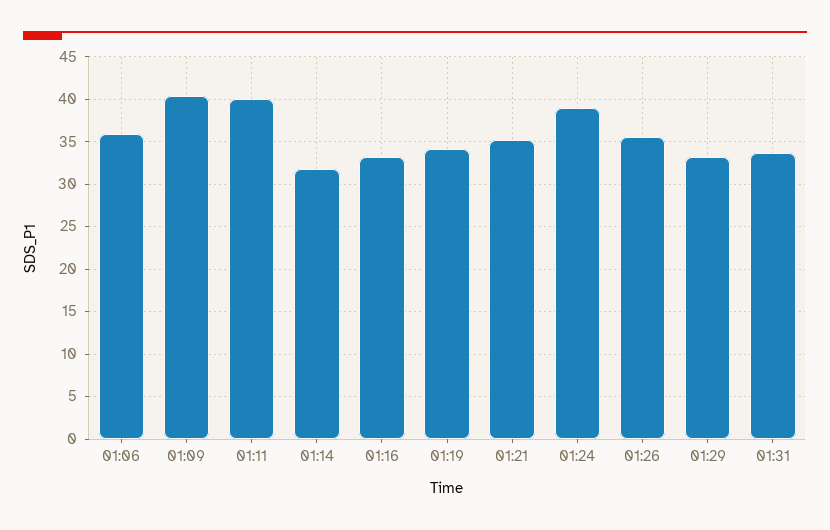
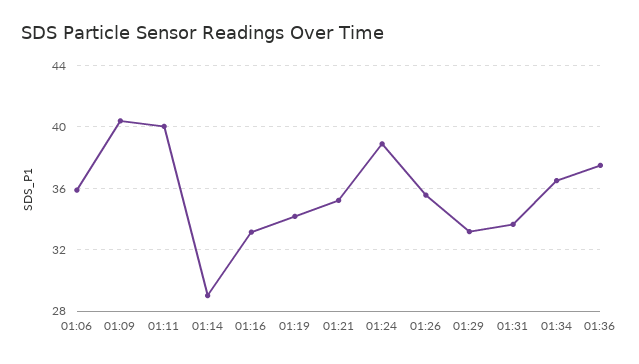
01:14: 32 -> 29
01:34: none -> 36.5
01:36: none -> 37.5

